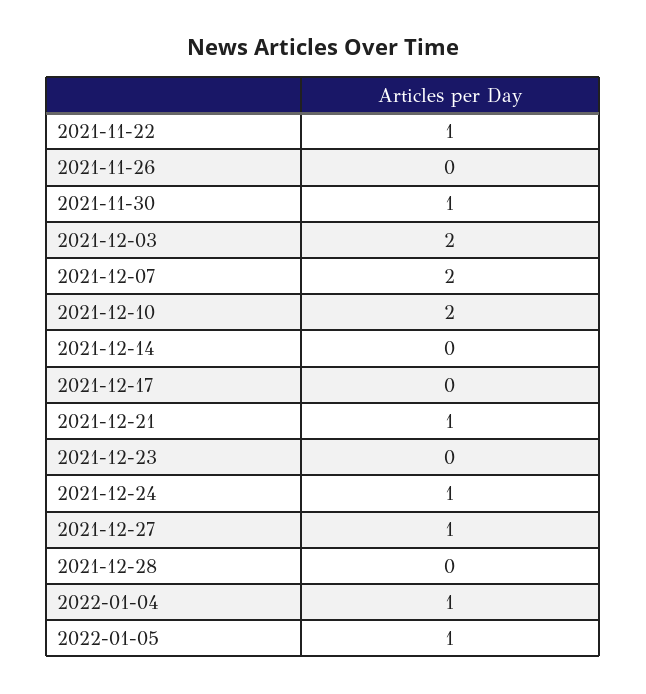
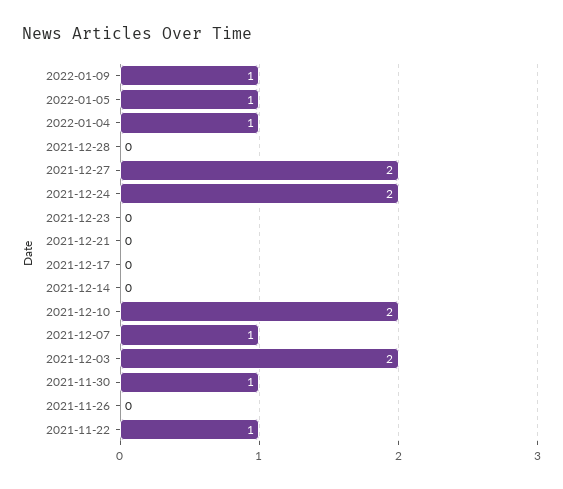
2021-12-07: 2 -> 1
2021-12-21: 1 -> 0
2021-12-24: 1 -> 2
2021-12-27: 1 -> 2
2022-01-09: none -> 1

